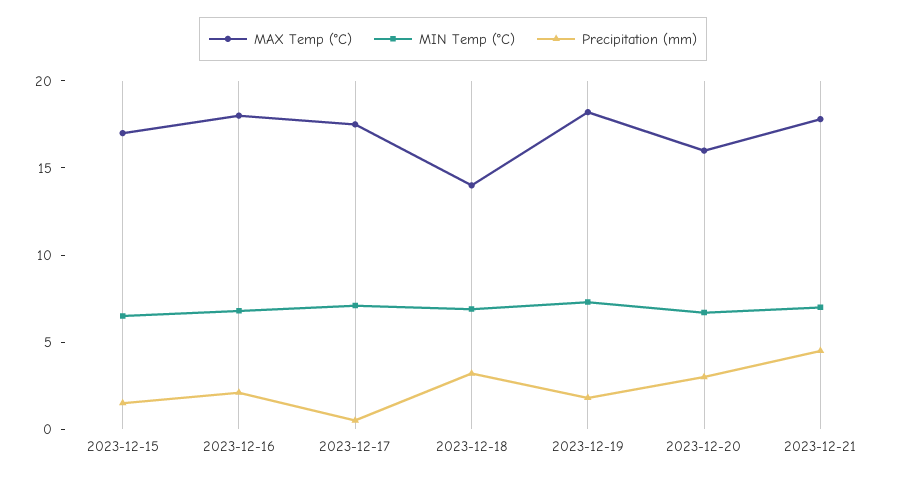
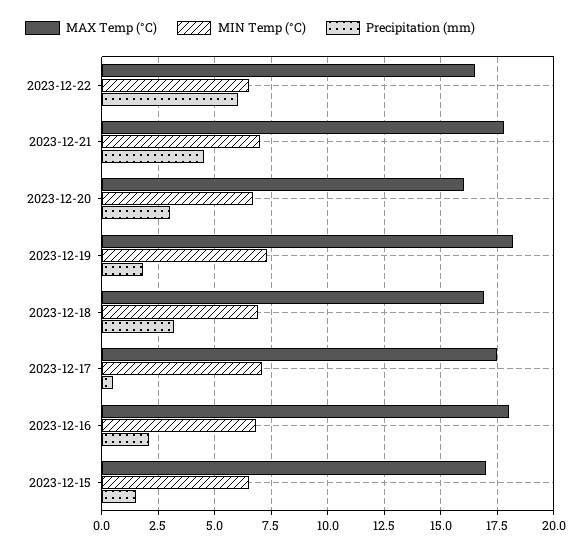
MAX Temp (°C), 2023-12-18: 14 -> 17
MAX Temp (°C), 2023-12-22: none -> 16.5
MIN Temp (°C), 2023-12-22: none -> 6.5
Precipitation (mm), 2023-12-22: none -> 6

